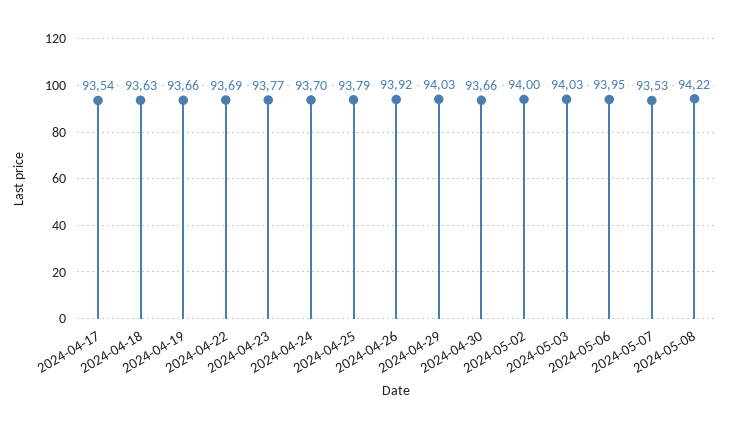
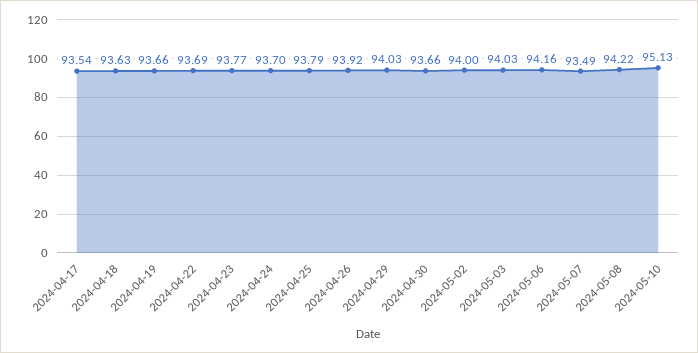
2024-05-06: 93.95 -> 94.16
2024-05-07: 93.53 -> 93.49
2024-05-10: none -> 95.13

